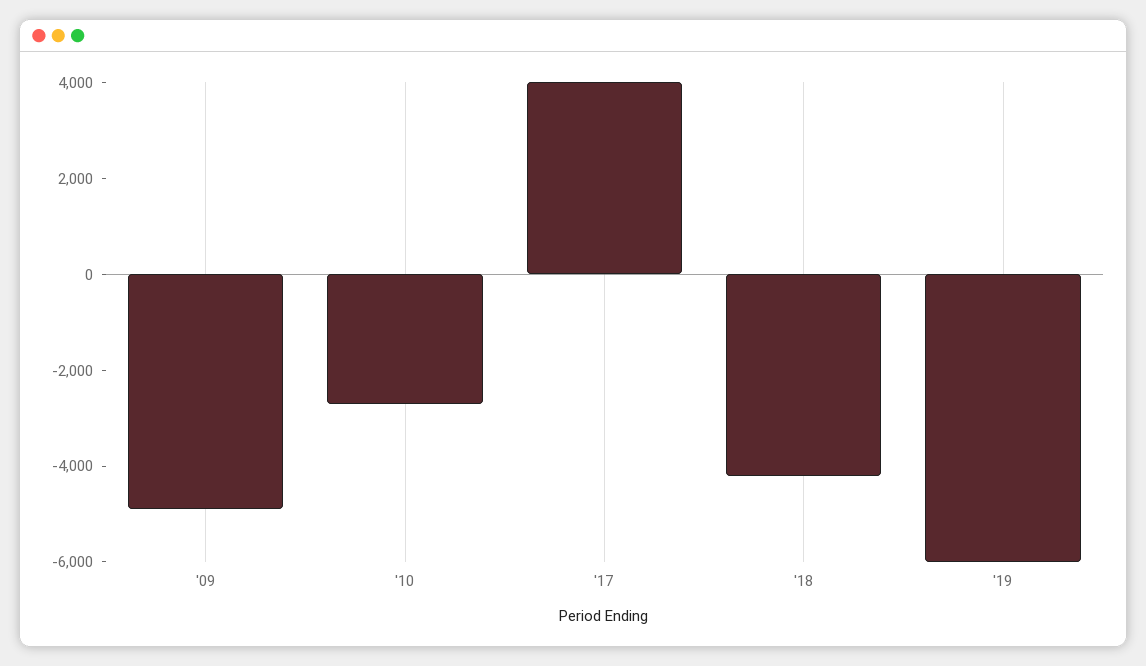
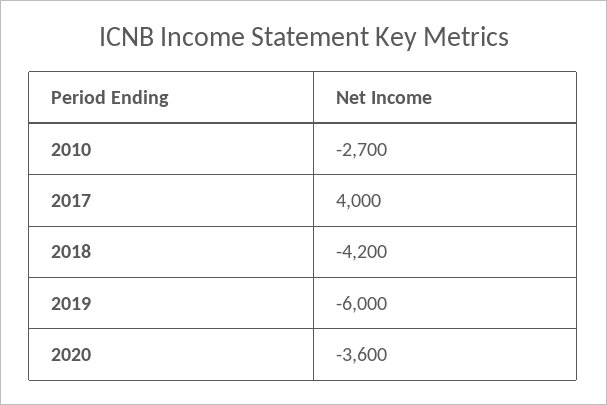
'09: -5000 -> none
2020: none -> -3600

